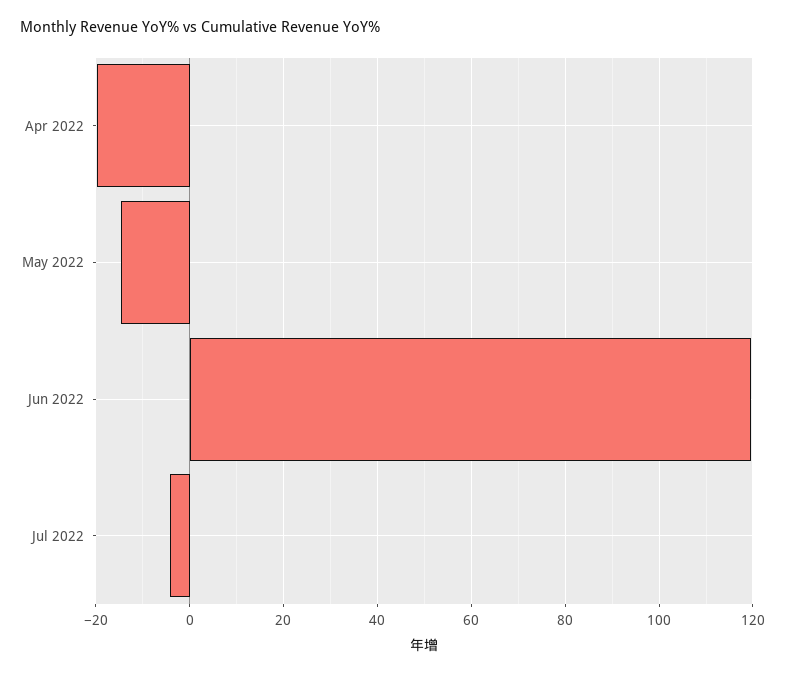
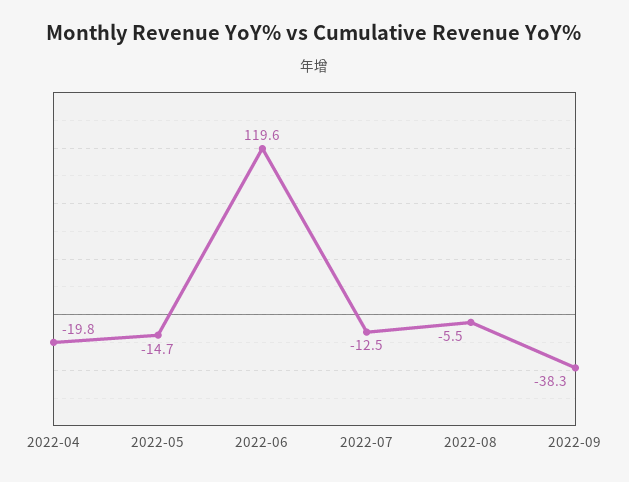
Jul 2022: -4 -> -12.5
2022-08: none -> -5.5
2022-09: none -> -38.3

